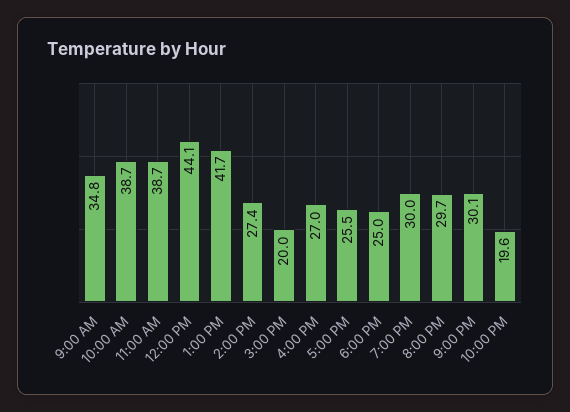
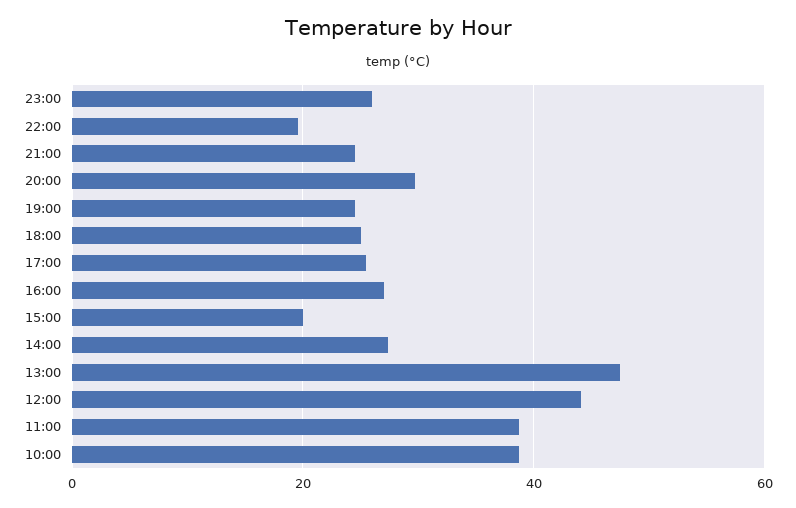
9:00 AM: 34.8 -> none
1:00 PM: 41.7 -> 48
7:00 PM: 30 -> 24
9:00 PM: 30.1 -> 24
23:00: none -> 26

